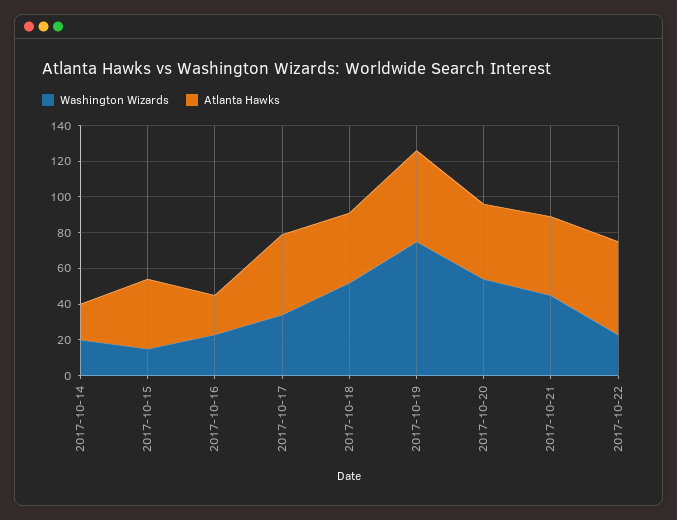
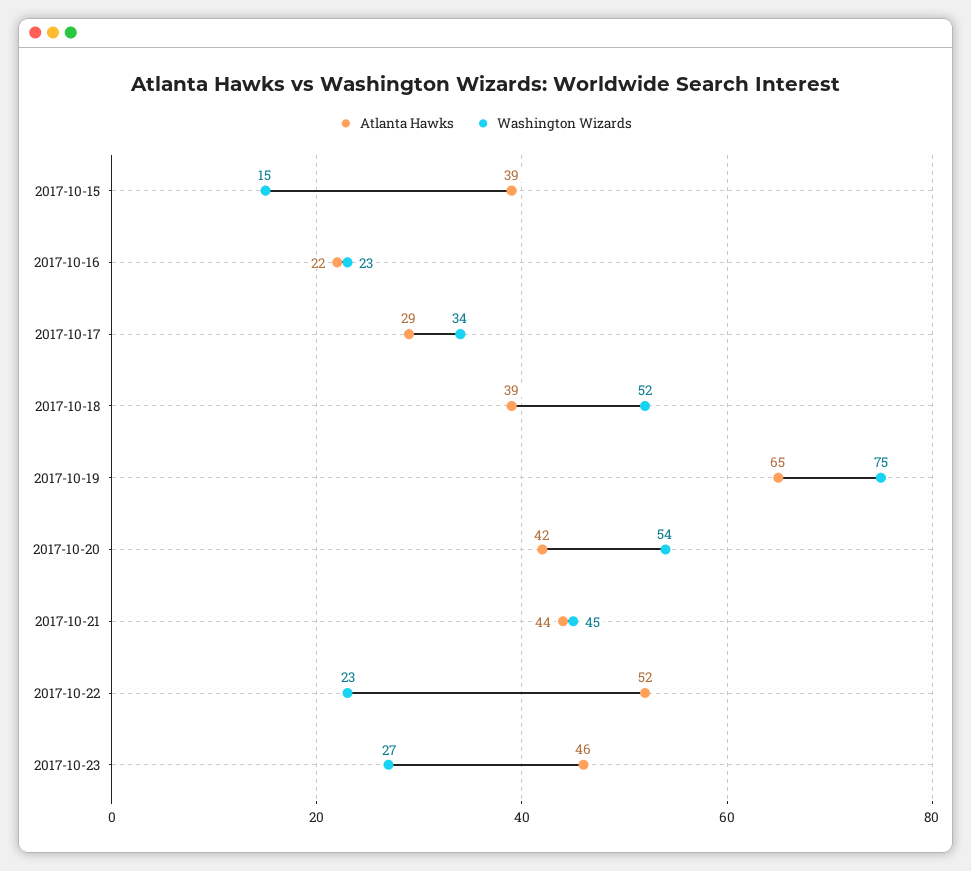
Washington Wizards, 2017-10-14: 20 -> none
Atlanta Hawks, 2017-10-14: 20 -> none
Atlanta Hawks, 2017-10-17: 45 -> 29
Atlanta Hawks, 2017-10-19: 50 -> 65
Atlanta Hawks, 2017-10-23: none -> 46
Washington Wizards, 2017-10-23: none -> 27

